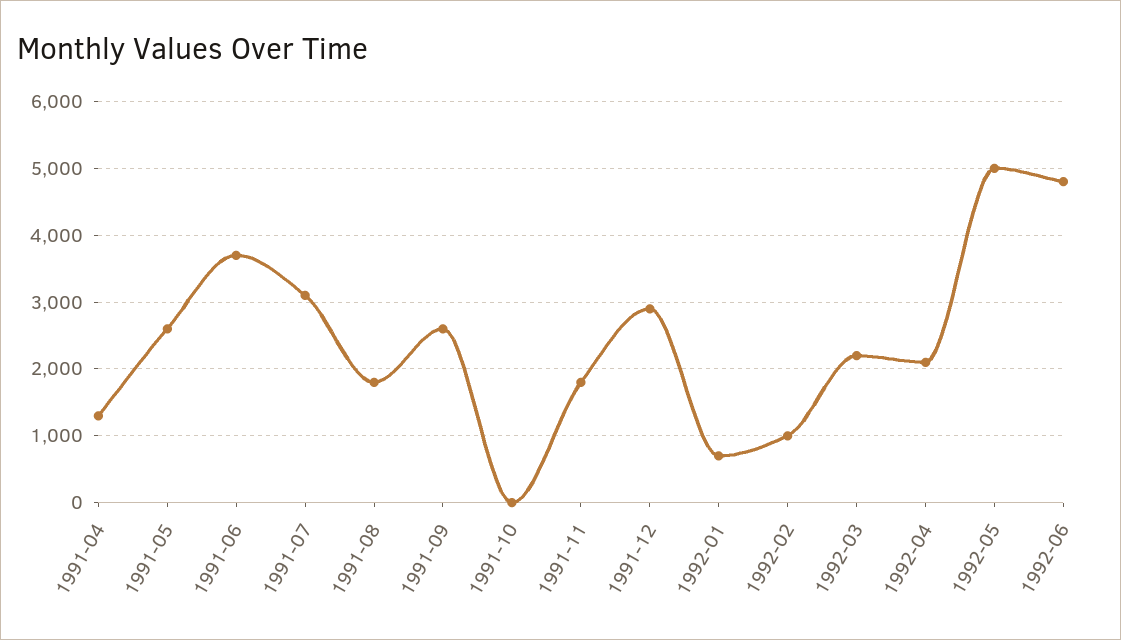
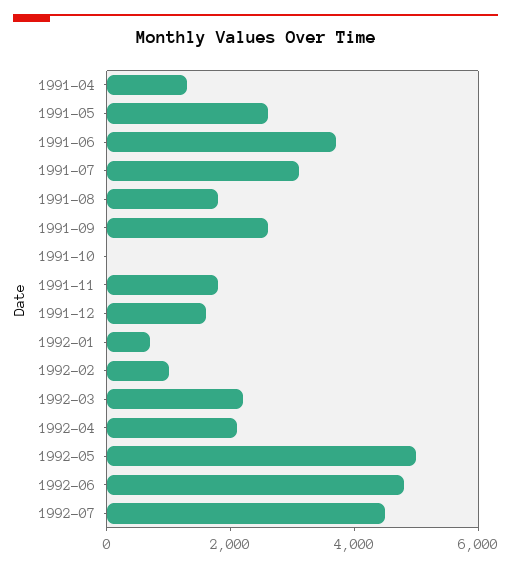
1991-12: 2900 -> 1500
1992-07: none -> 4500

